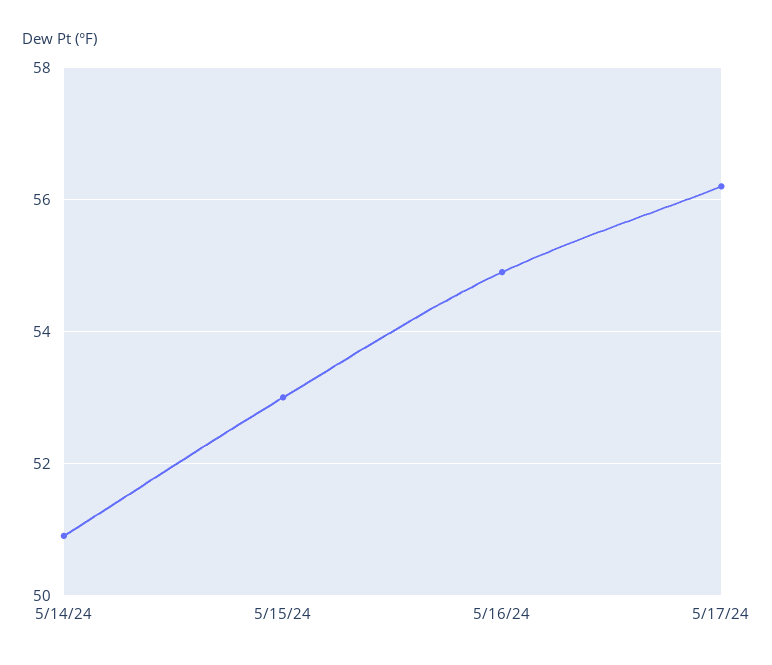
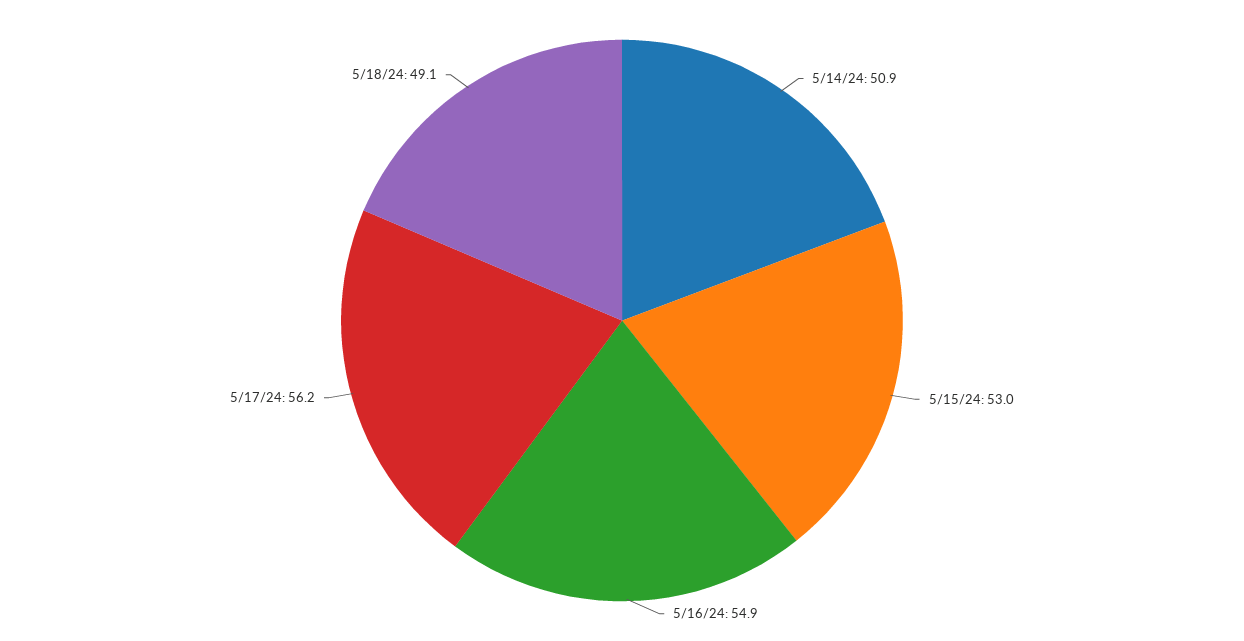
5/18/24: none -> 49.1

